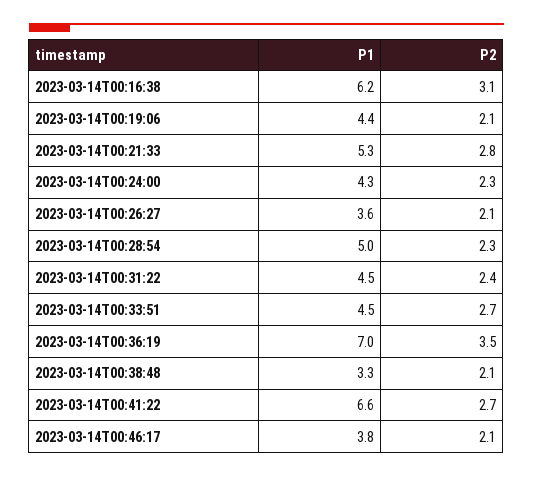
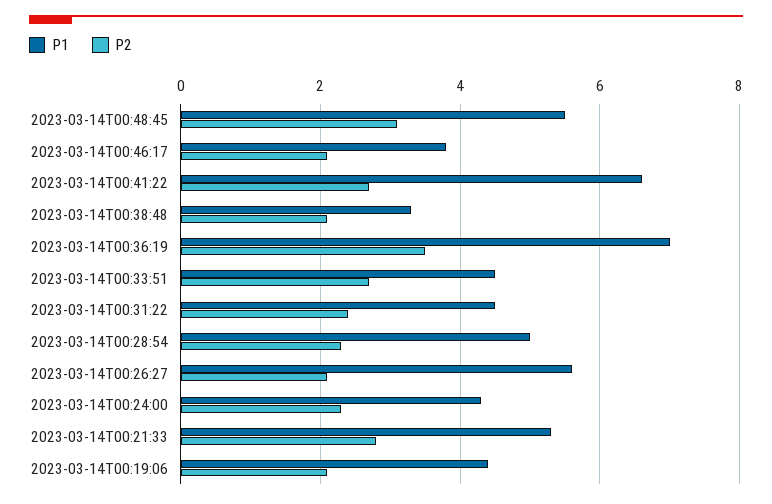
P1, 2023-03-14T00:16:38: 6.2 -> none
P2, 2023-03-14T00:16:38: 3.1 -> none
P1, 2023-03-14T00:26:27: 3.6 -> 5.5
P1, 2023-03-14T00:48:45: none -> 5.5
P2, 2023-03-14T00:48:45: none -> 3

